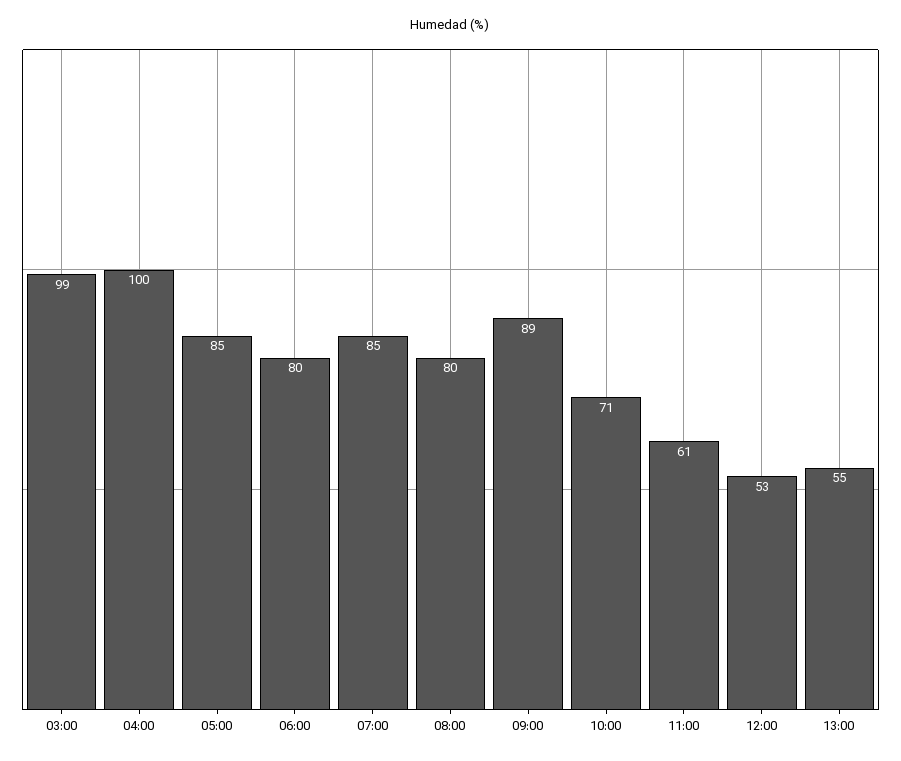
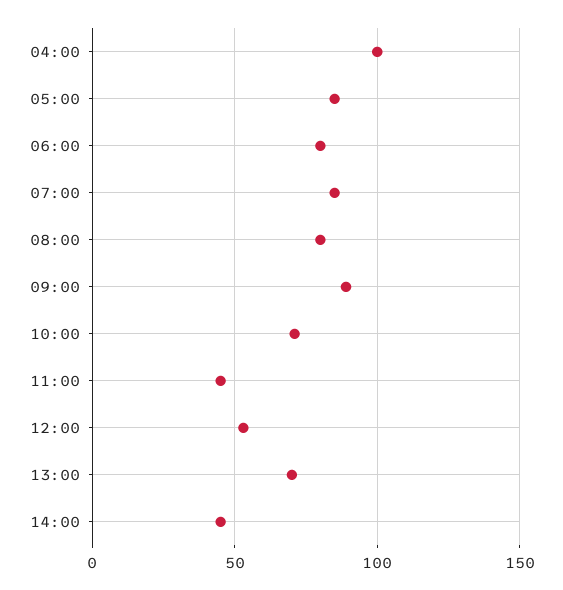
03:00: 99 -> none
11:00: 61 -> 45
13:00: 55 -> 70
14:00: none -> 45

